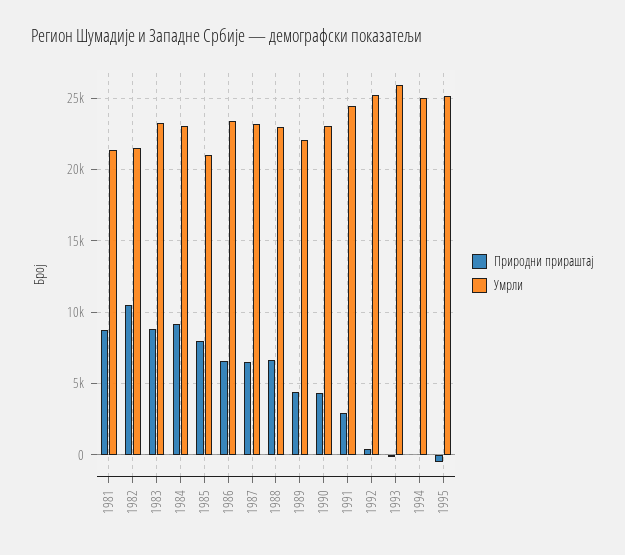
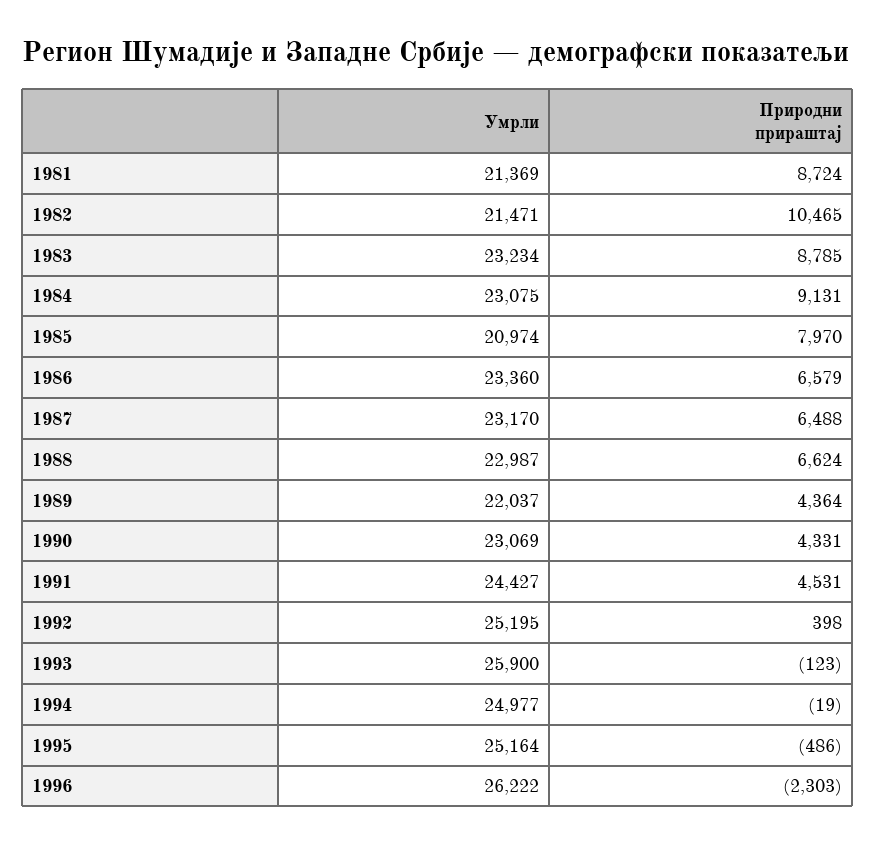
Природни прираштај, 1991: 3000 -> 4531
Умрли, 1996: none -> 26222
Природни прираштај, 1996: none -> -2303

